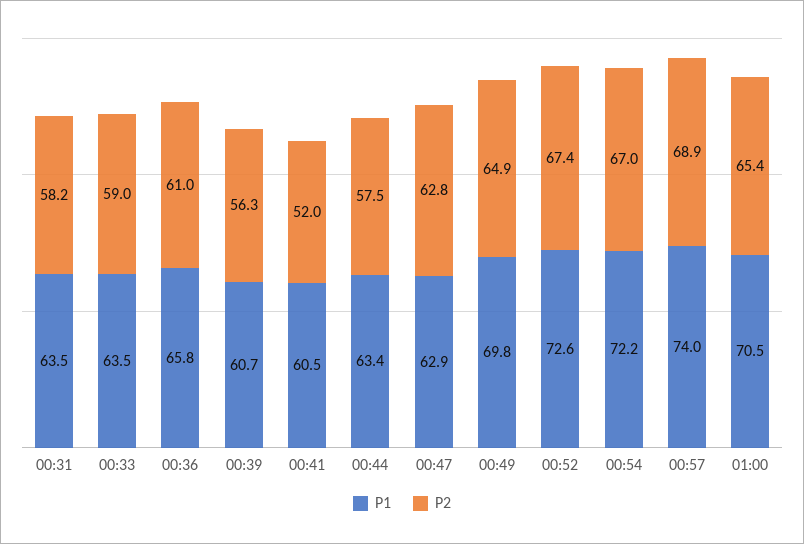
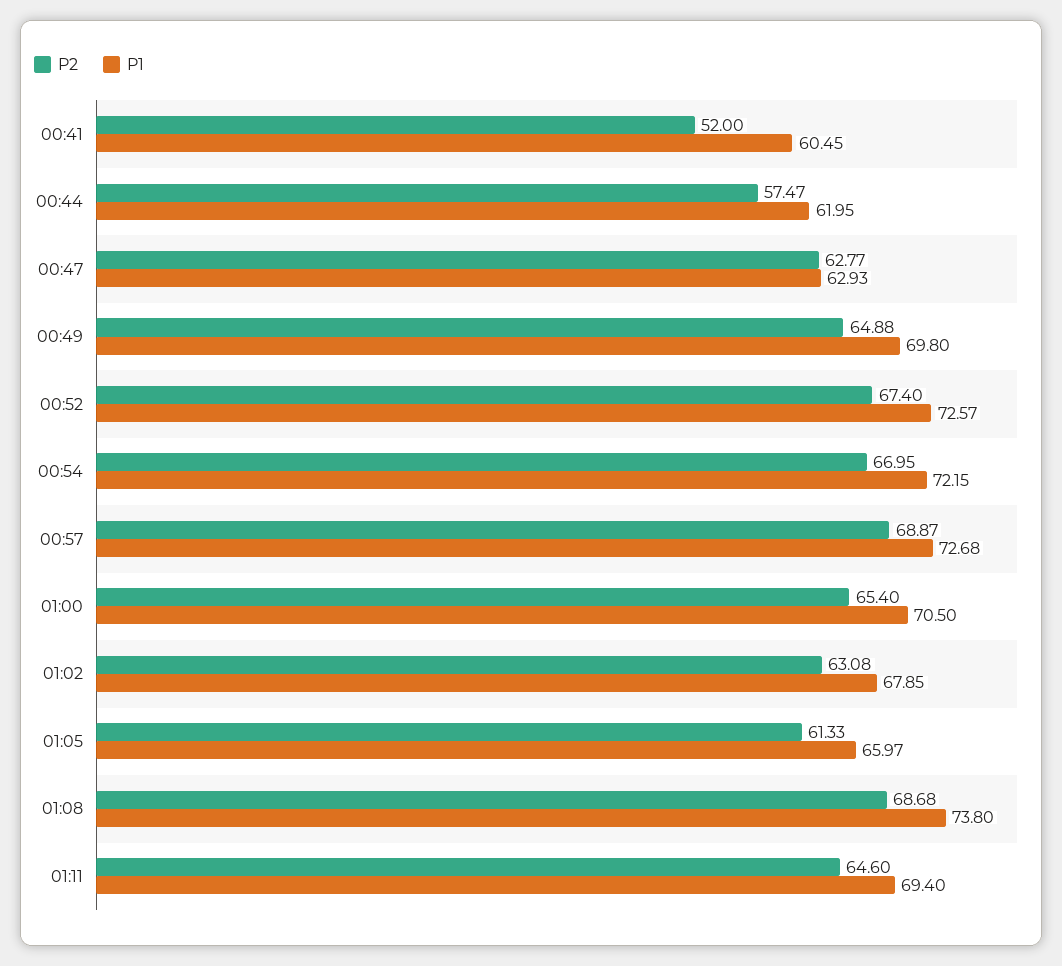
P1, 00:31: 63.5 -> none
P2, 00:31: 58.2 -> none
P1, 00:33: 63.5 -> none
P2, 00:33: 59 -> none
P1, 00:36: 65.8 -> none
P2, 00:36: 61 -> none
P1, 00:39: 60.7 -> none
P2, 00:39: 56.3 -> none
P1, 00:44: 63.4 -> 61.95
P1, 00:57: 74 -> 72.68
P2, 01:02: none -> 63.08
P1, 01:02: none -> 67.85
P2, 01:05: none -> 61.33
P1, 01:05: none -> 65.97
P2, 01:08: none -> 68.68
P1, 01:08: none -> 73.8
P2, 01:11: none -> 64.6
P1, 01:11: none -> 69.4

